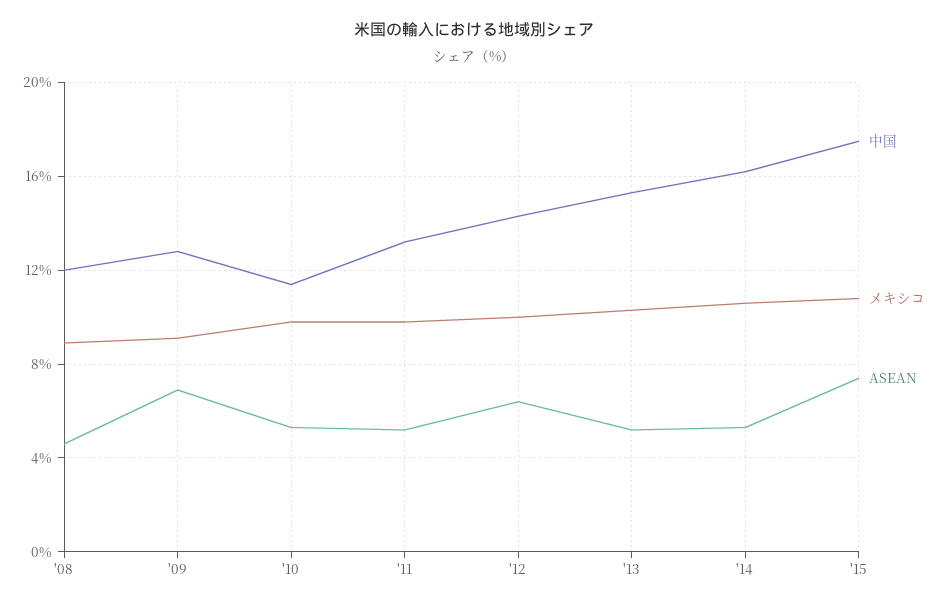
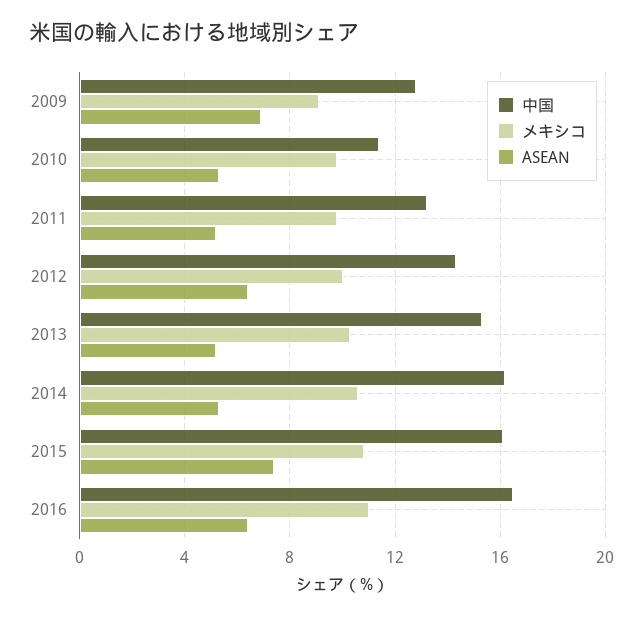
中国, '08: 12 -> none
メキシコ, '08: 9 -> none
ASEAN, '08: 4.5 -> none
中国, '15: 17.5 -> 16
中国, 2016: none -> 16.5
メキシコ, 2016: none -> 11
ASEAN, 2016: none -> 6.5

